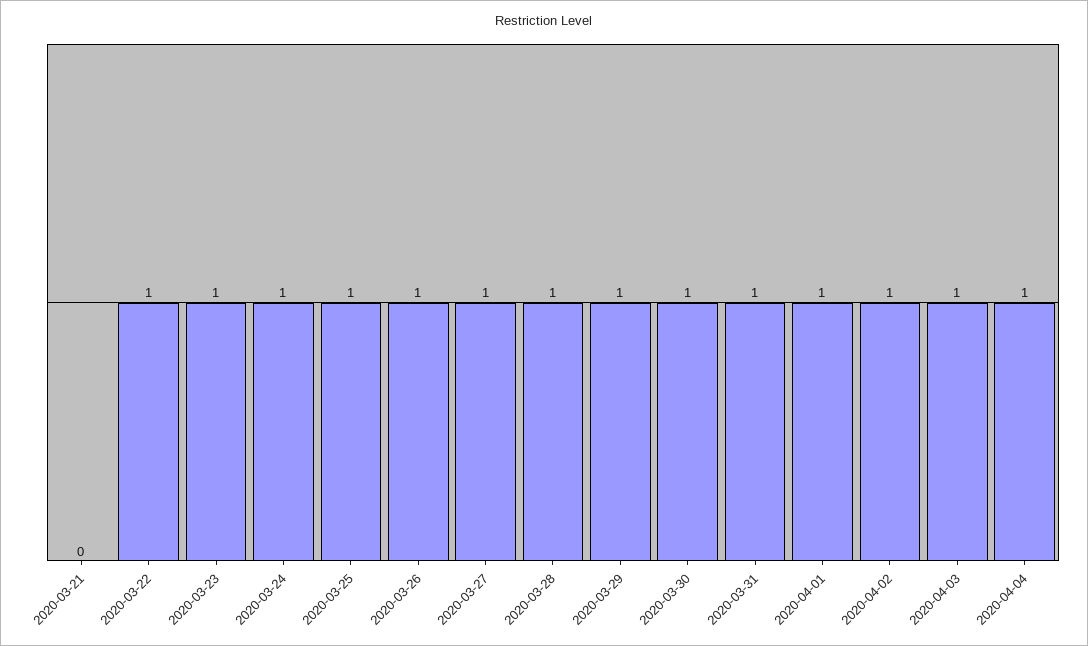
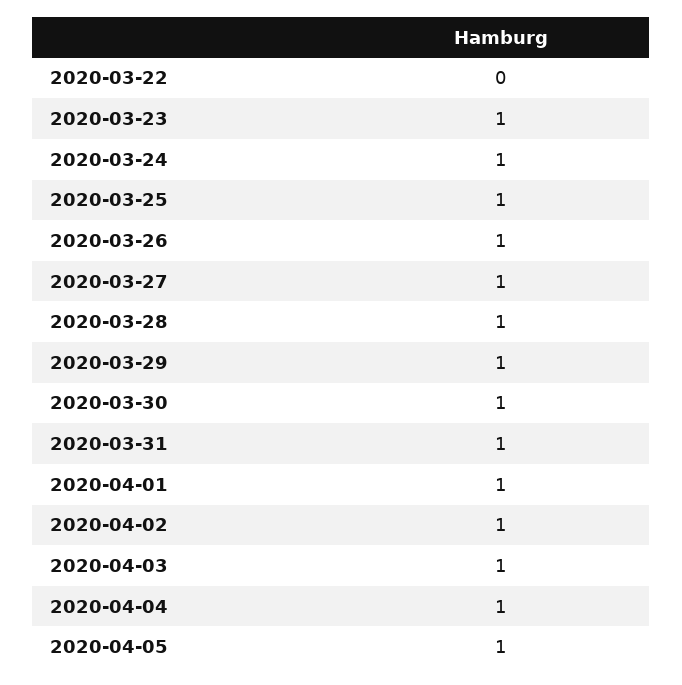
2020-03-21: 0 -> none
2020-03-22: 1 -> 0
2020-04-05: none -> 1

